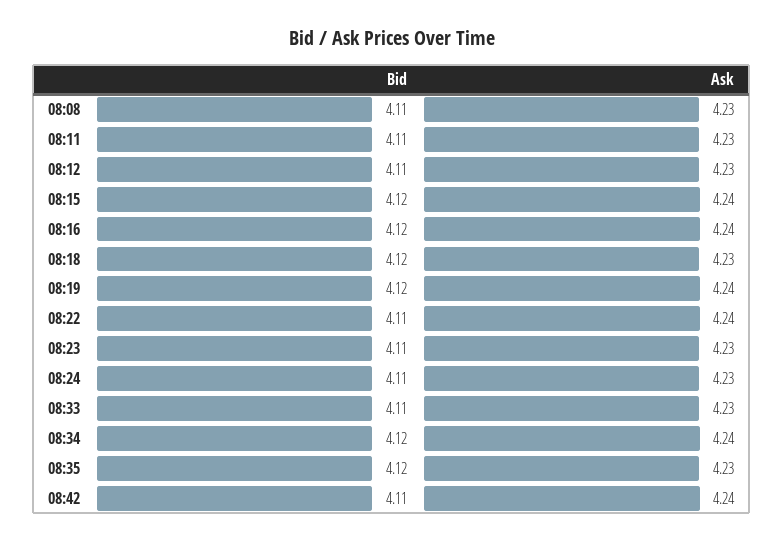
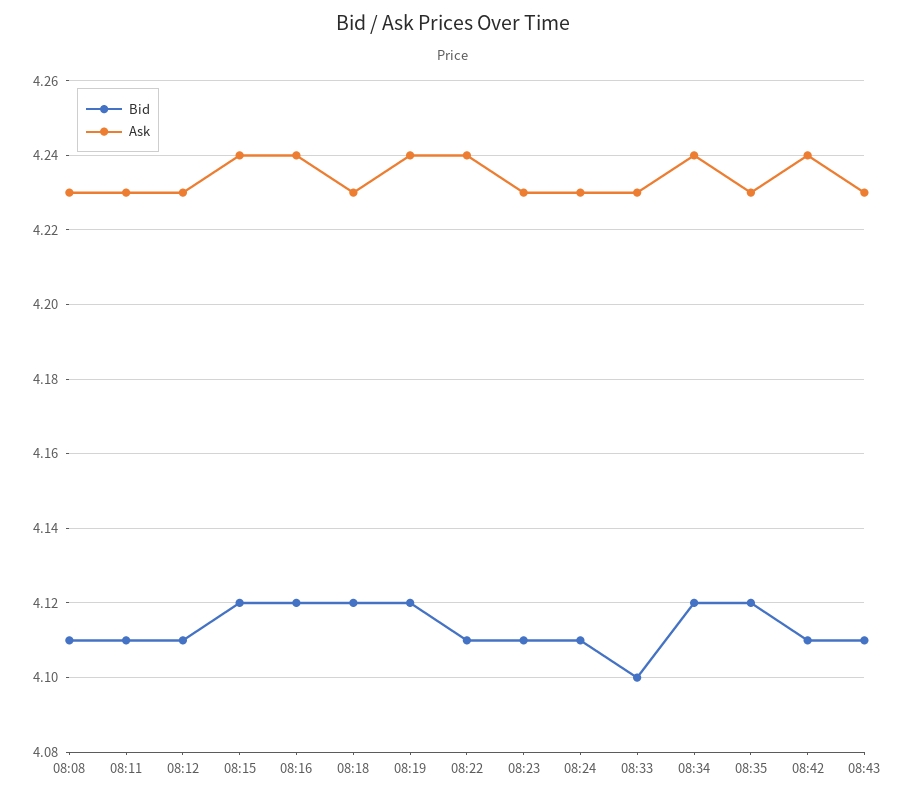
Bid, 08:33: 4.11 -> 4.1
Bid, 08:43: none -> 4.11
Ask, 08:43: none -> 4.23

